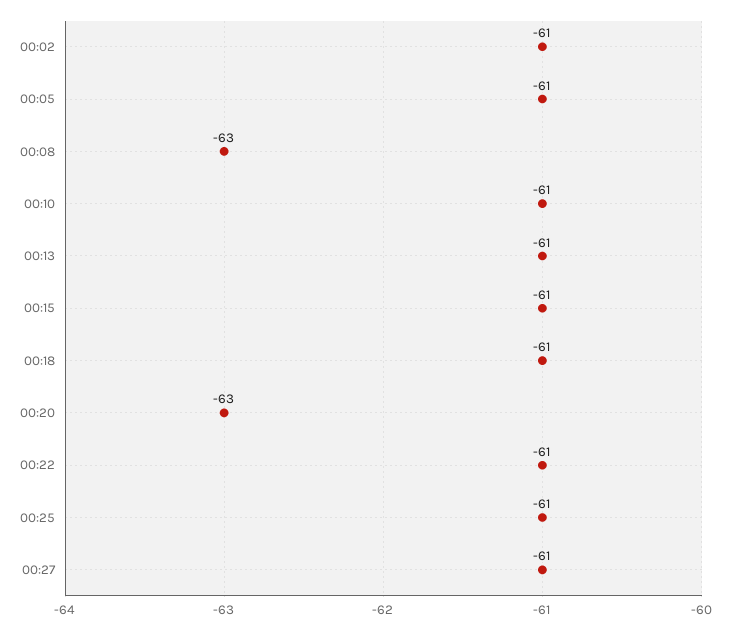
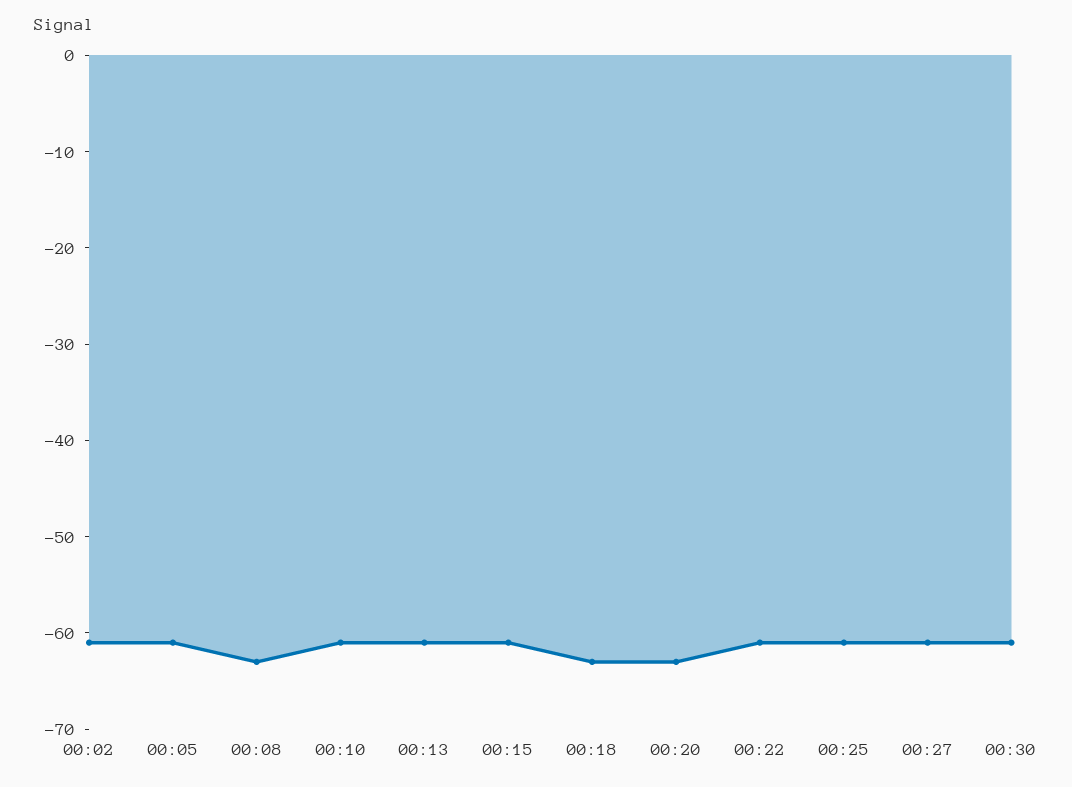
00:18: -61 -> -63
00:30: none -> -61

